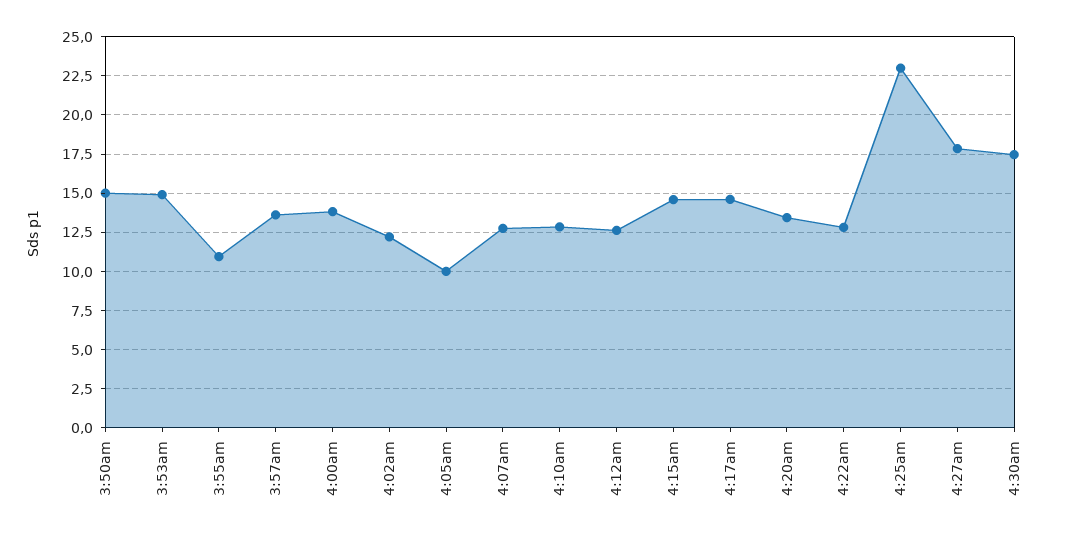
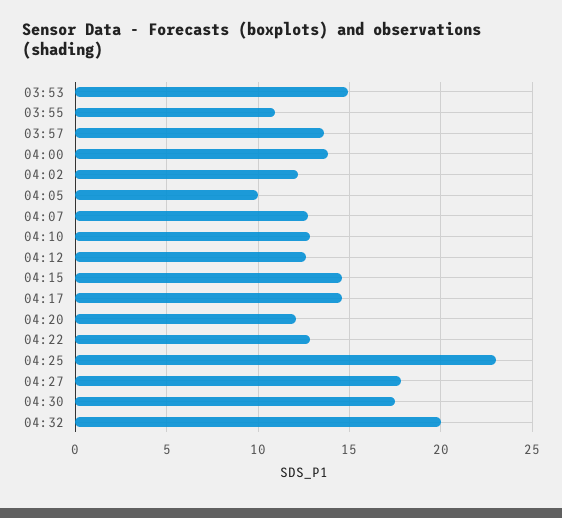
3:50am: 15 -> none
4:20am: 13.5 -> 12
04:32: none -> 20

